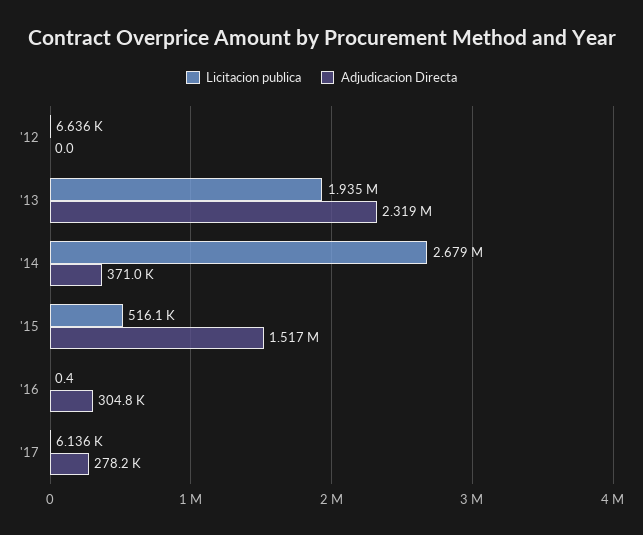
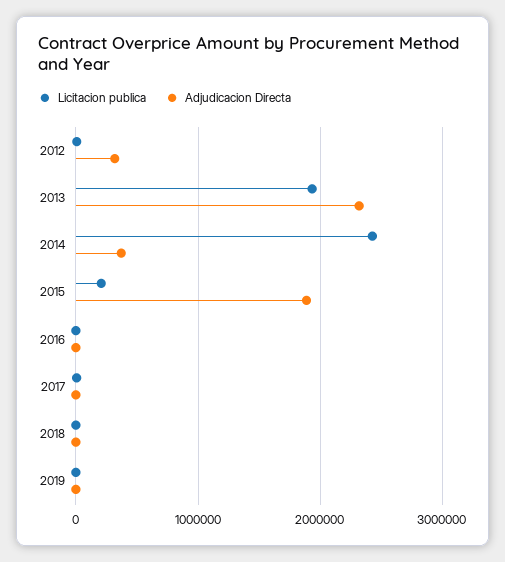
Adjudicacion Directa, '12: 0 -> 300000
Licitacion publica, '14: 2679000 -> 2400000
Licitacion publica, '15: 516100 -> 200000
Adjudicacion Directa, '15: 1517000 -> 1900000
Adjudicacion Directa, '16: 304800 -> 0
Adjudicacion Directa, '17: 278200 -> 0
Licitacion publica, 2018: none -> 0
Adjudicacion Directa, 2018: none -> 0
Licitacion publica, 2019: none -> 0
Adjudicacion Directa, 2019: none -> 0

